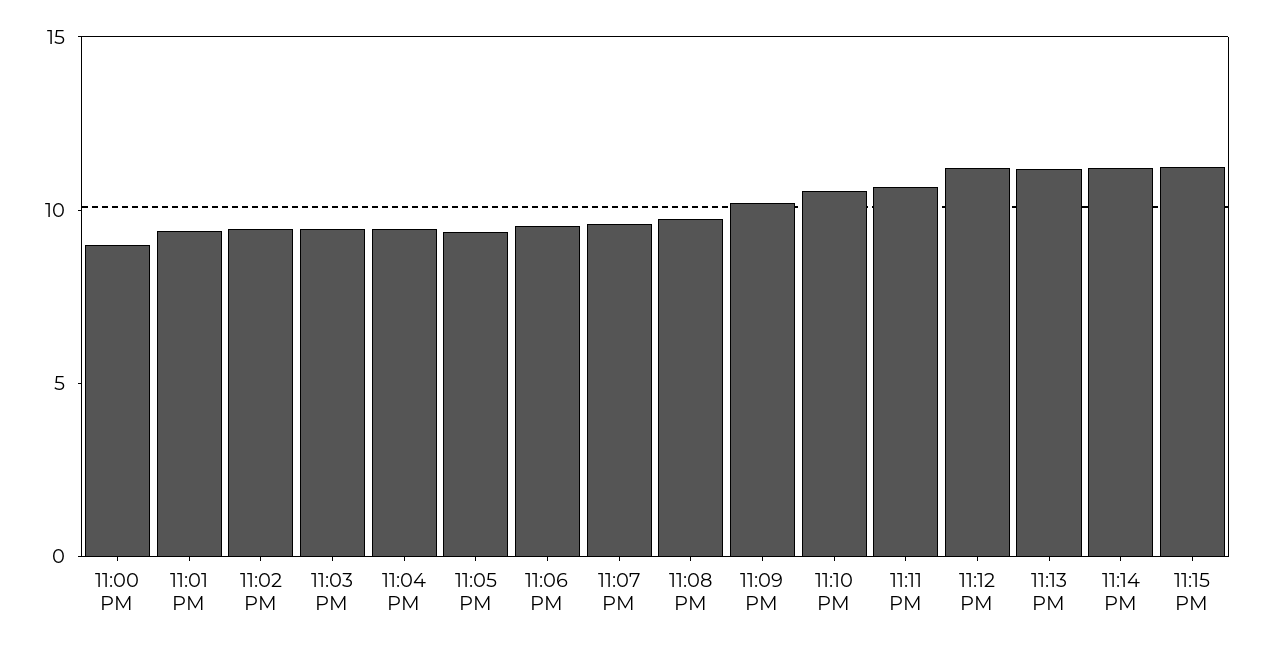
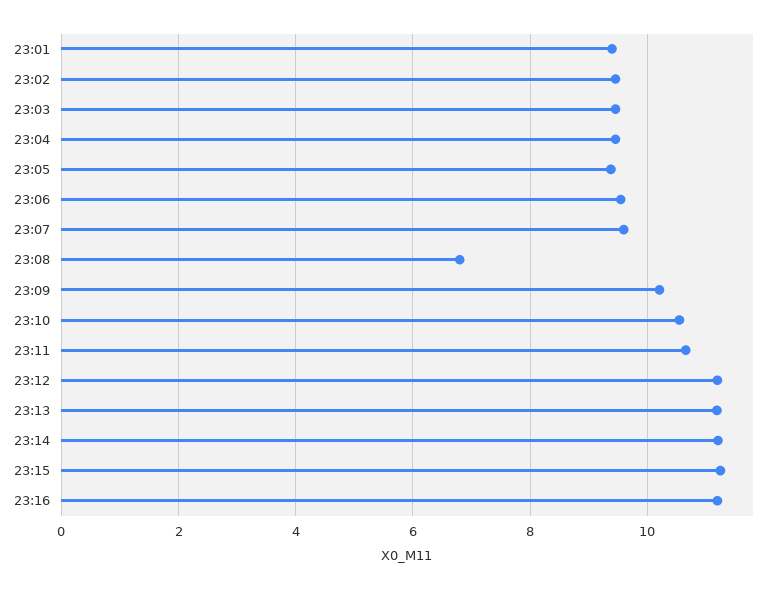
11:00 PM: 9 -> none
11:08 PM: 10 -> 6.8
23:16: none -> 11.2

